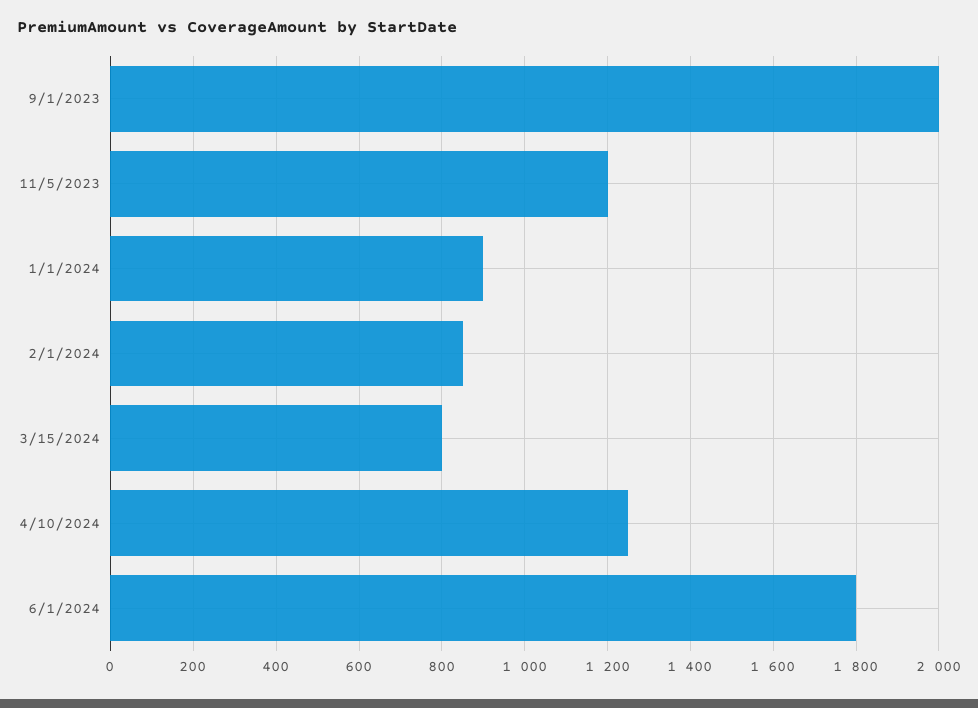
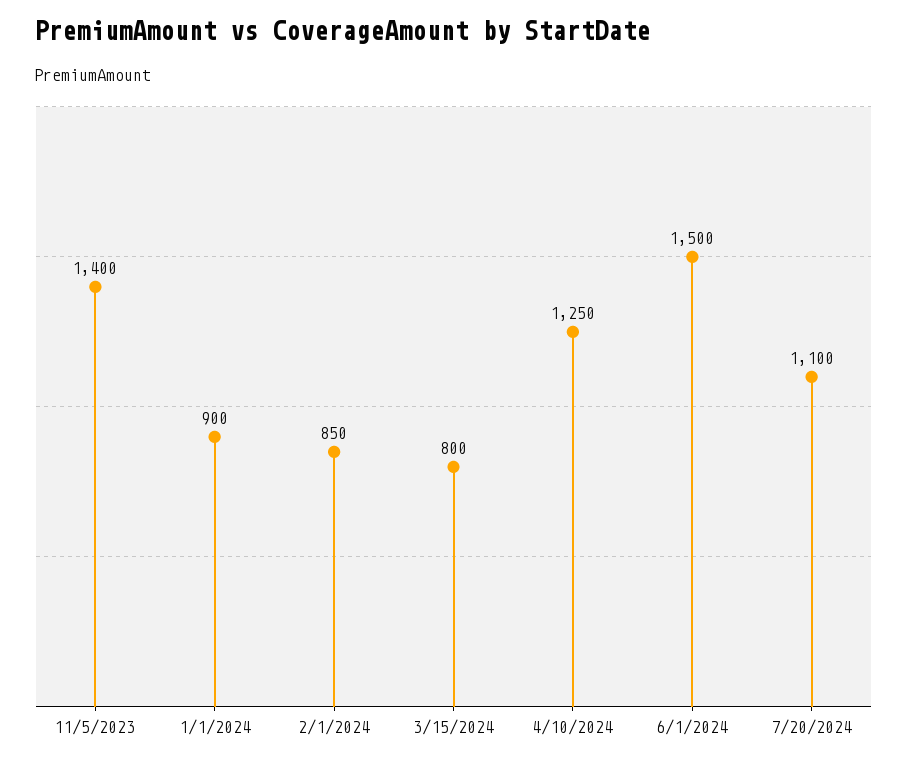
9/1/2023: 2000 -> none
11/5/2023: 1200 -> 1400
6/1/2024: 1800 -> 1500
7/20/2024: none -> 1100

